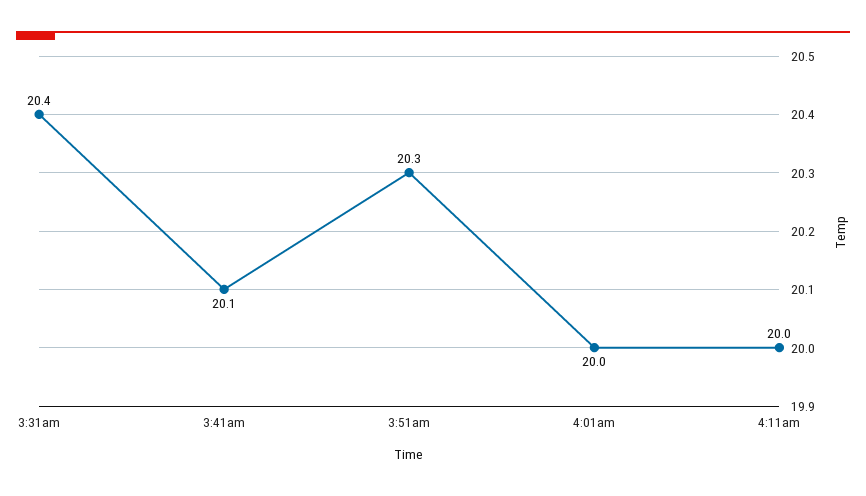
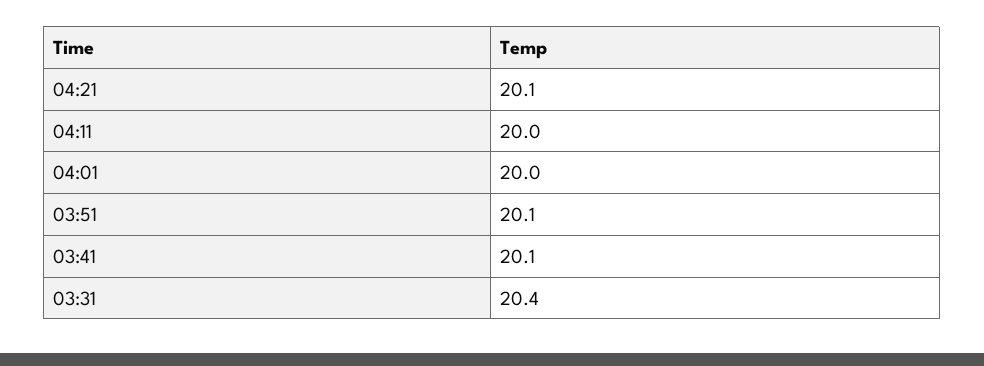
3:51am: 20.3 -> 20.1
04:21: none -> 20.1

